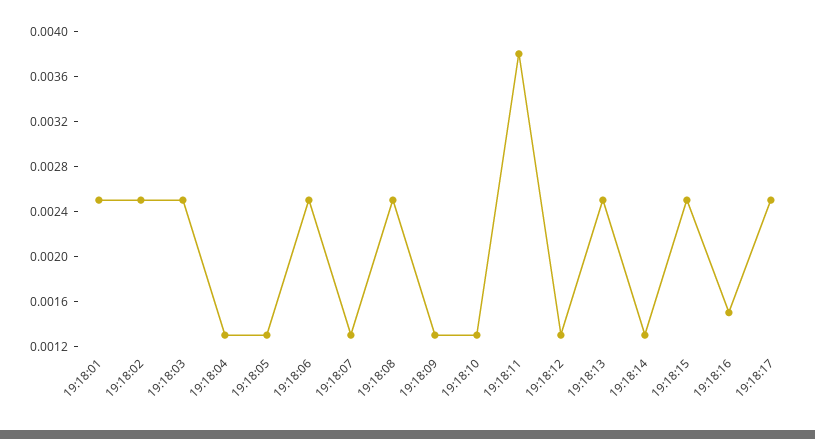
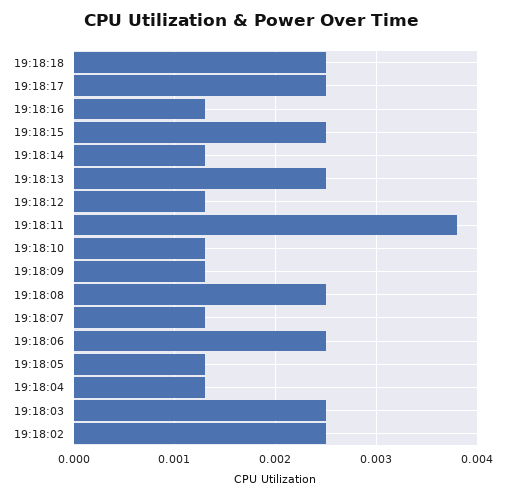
19:18:01: 0.0025 -> none
19:18:16: 0.0015 -> 0.0013
19:18:18: none -> 0.0025

